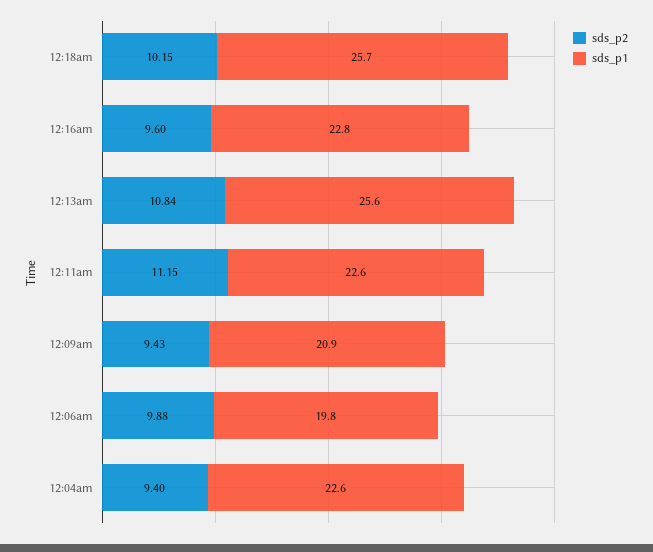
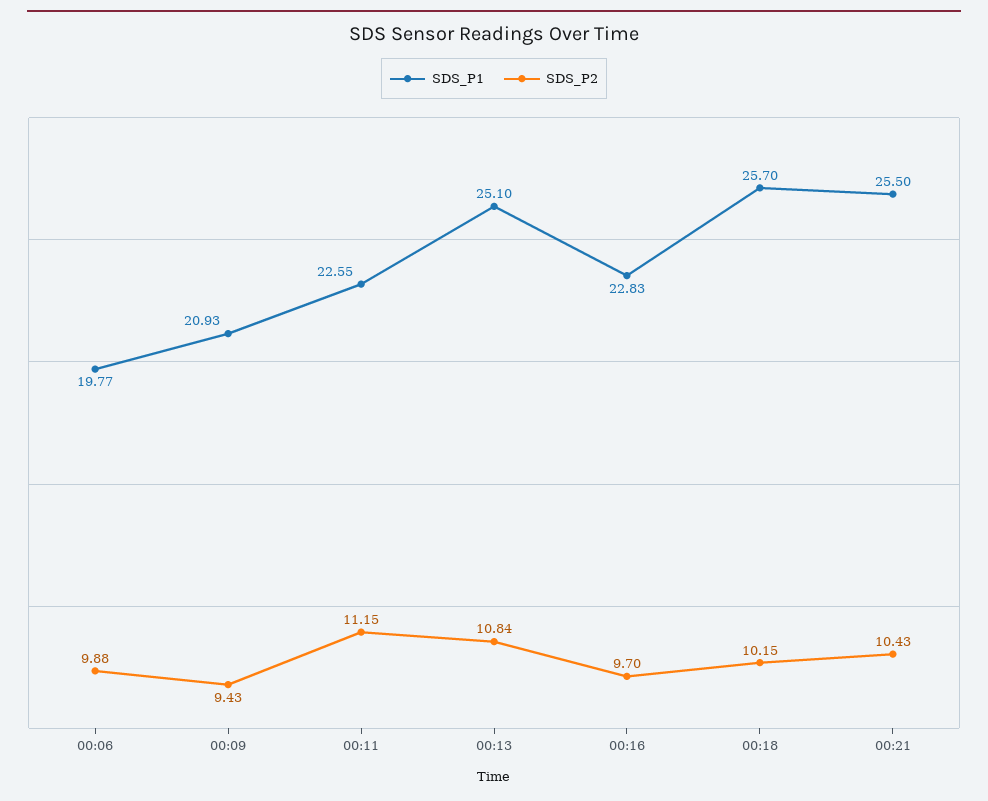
sds_p2, 12:16am: 9.6 -> 9.7
sds_p1, 12:13am: 25.6 -> 25.1
sds_p2, 12:04am: 9.4 -> none
sds_p1, 12:04am: 22.6 -> none
sds_p1, 00:21: none -> 25.5
sds_p2, 00:21: none -> 10.43

